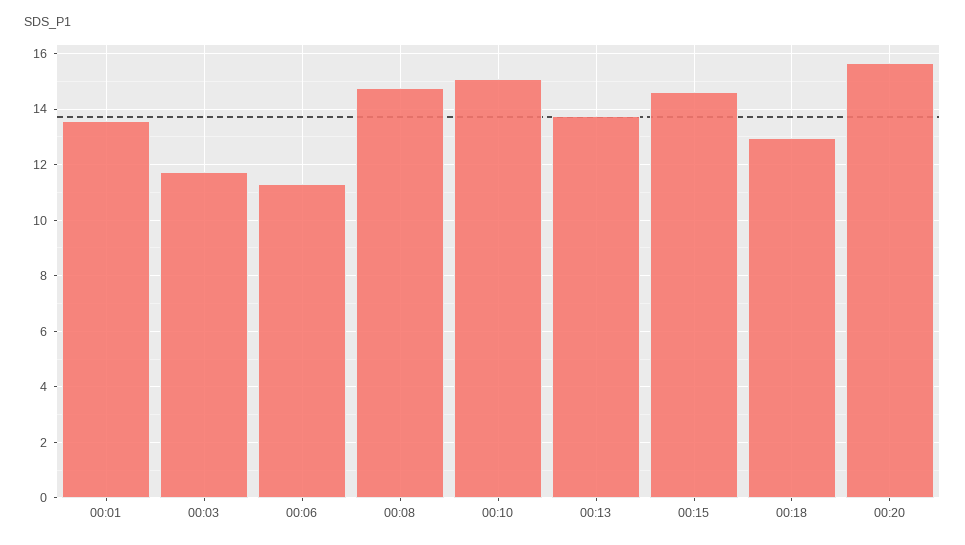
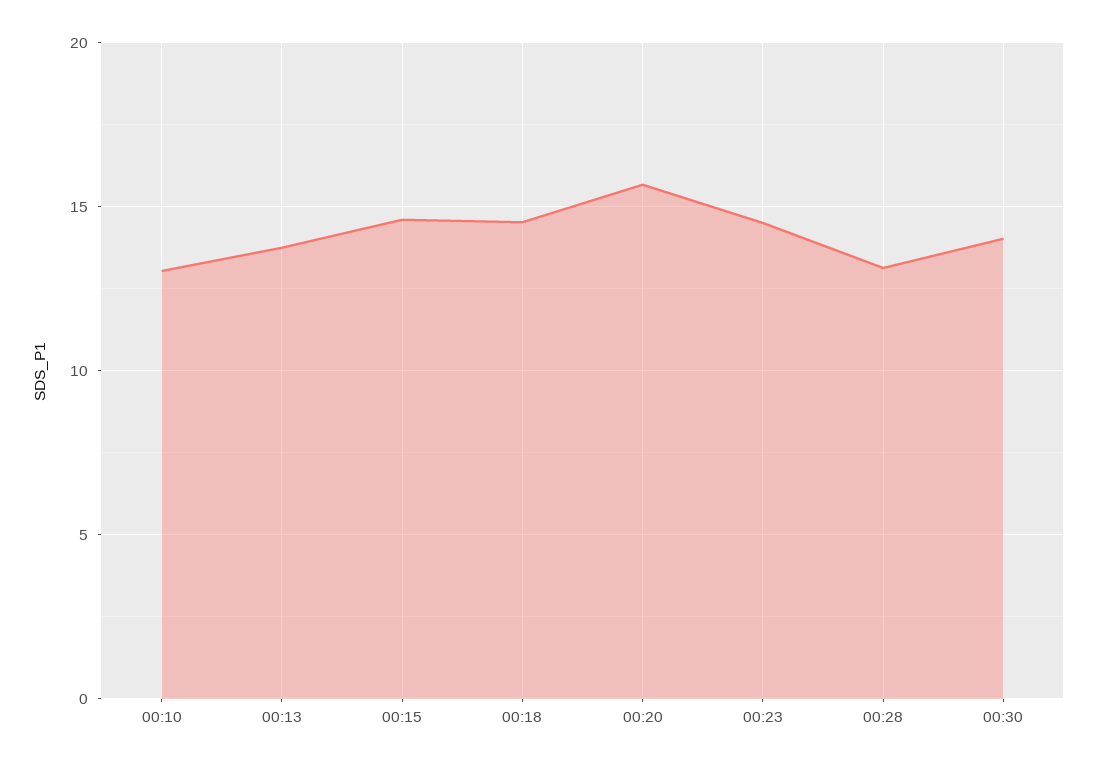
00:01: 13.5 -> none
00:03: 11.75 -> none
00:06: 11.25 -> none
00:08: 14.75 -> none
00:10: 15 -> 13
00:18: 13 -> 14.5
00:23: none -> 14.5
00:28: none -> 13
00:30: none -> 14

